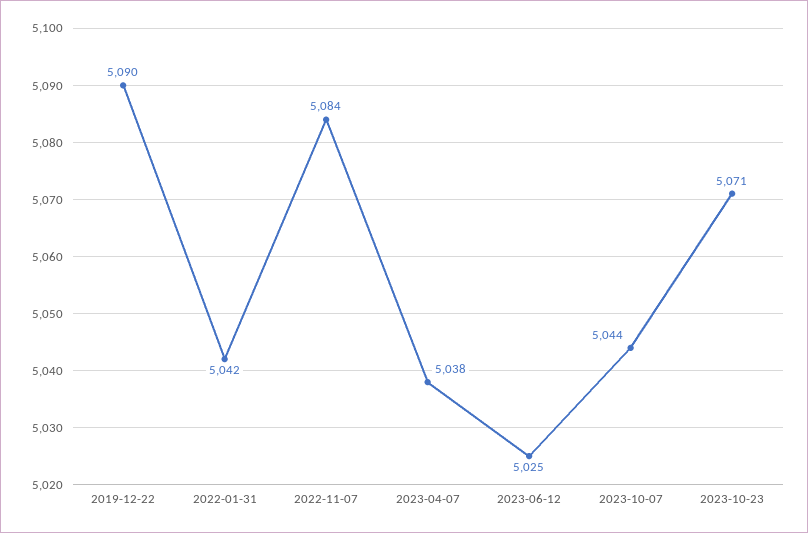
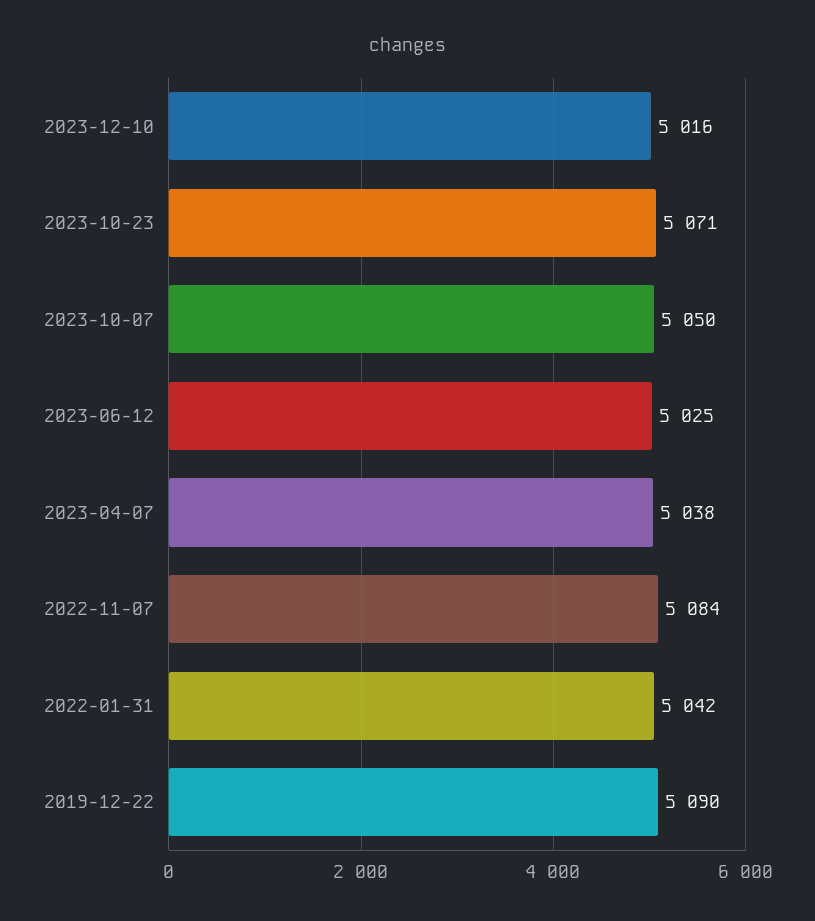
2023-10-07: 5044 -> 5050
2023-12-10: none -> 5016

